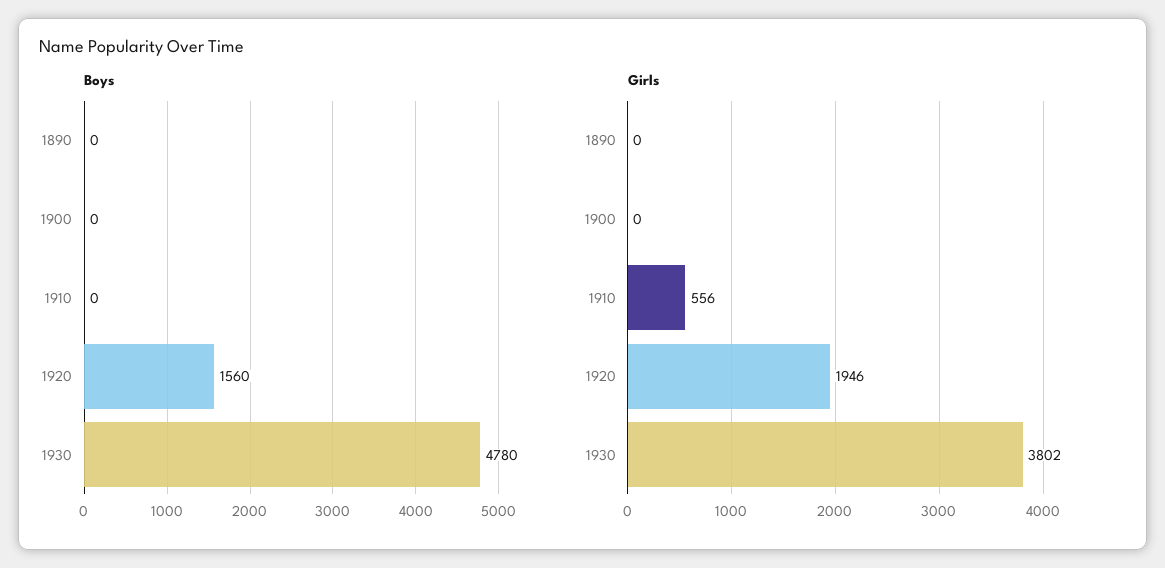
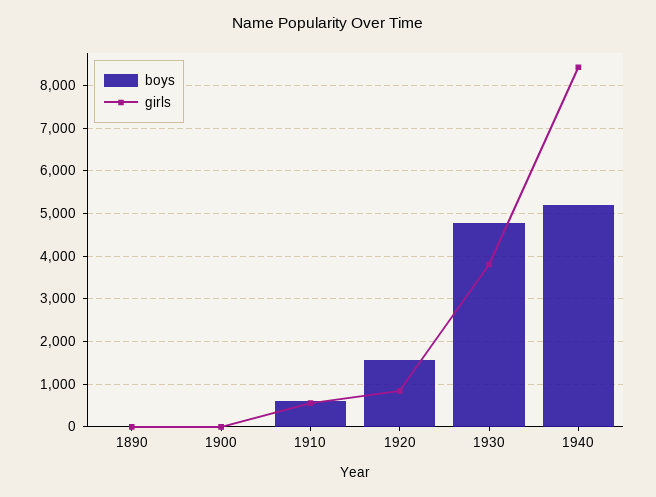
Boys, 1910: 0 -> 600
Girls, 1920: 1946 -> 800
Boys, 1940: none -> 5200
Girls, 1940: none -> 8400

